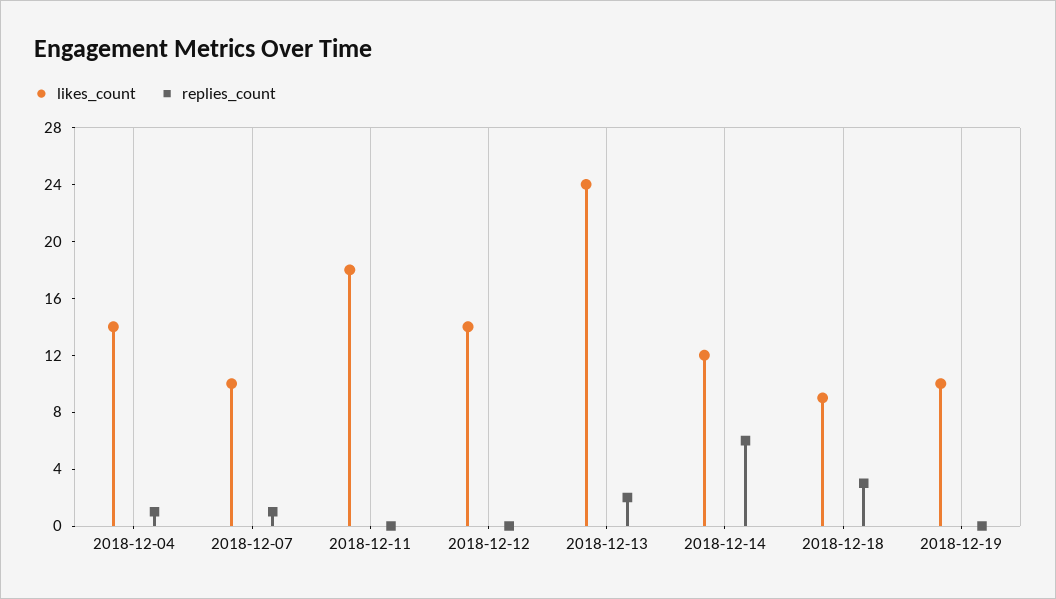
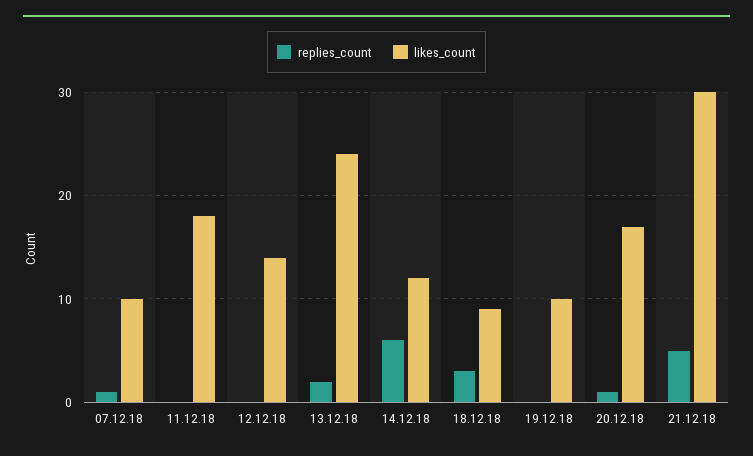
likes_count, 2018-12-04: 14 -> none
replies_count, 2018-12-04: 1 -> none
replies_count, 20.12.18: none -> 1
likes_count, 20.12.18: none -> 17
replies_count, 21.12.18: none -> 5
likes_count, 21.12.18: none -> 30

